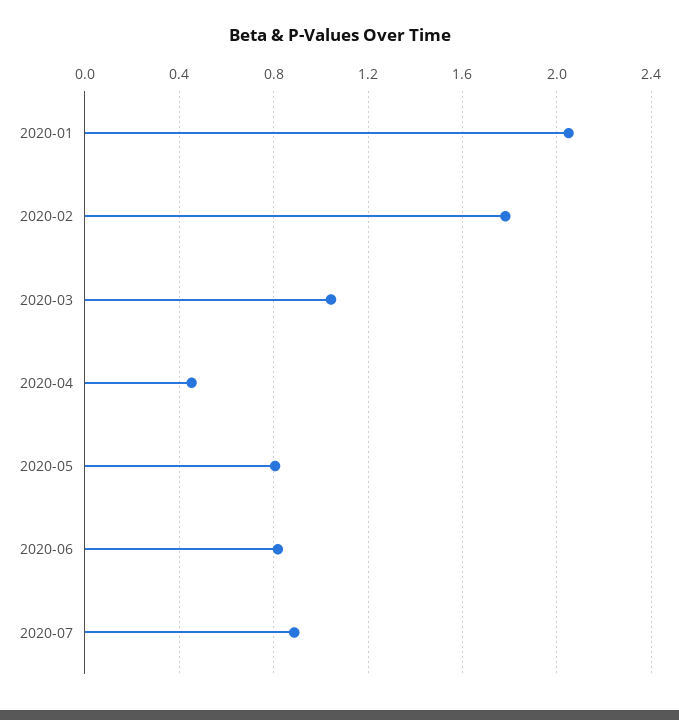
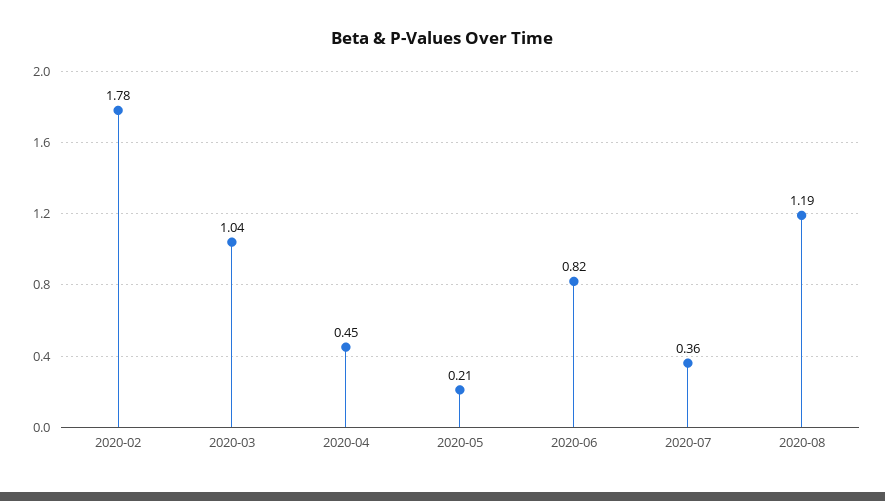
2020-01: 2.05 -> none
2020-05: 0.8 -> 0.21
2020-07: 0.9 -> 0.36
2020-08: none -> 1.19

